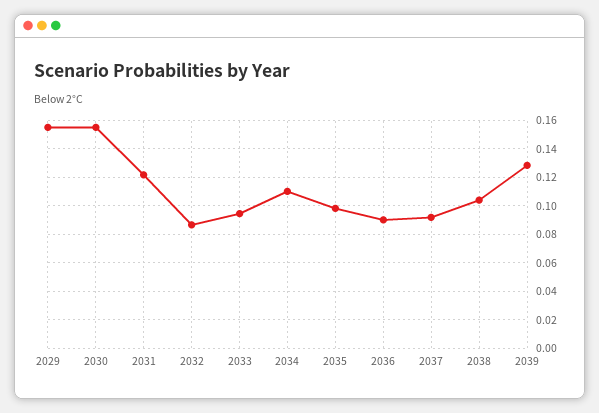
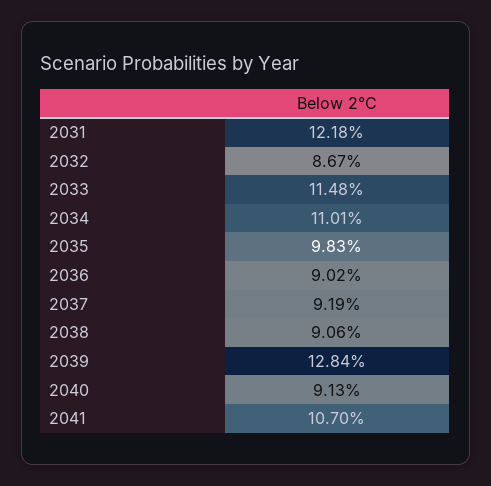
2029: 0.155 -> none
2030: 0.155 -> none
2033: 0.095 -> 0.1148
2038: 0.105 -> 0.0906
2040: none -> 0.0913
2041: none -> 0.107

